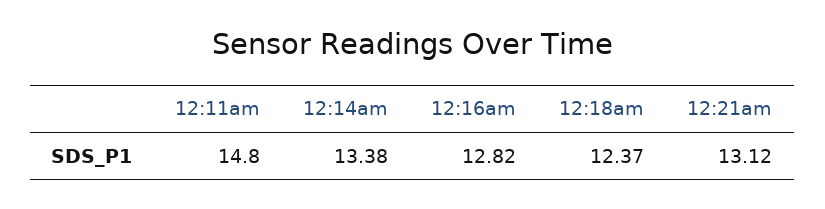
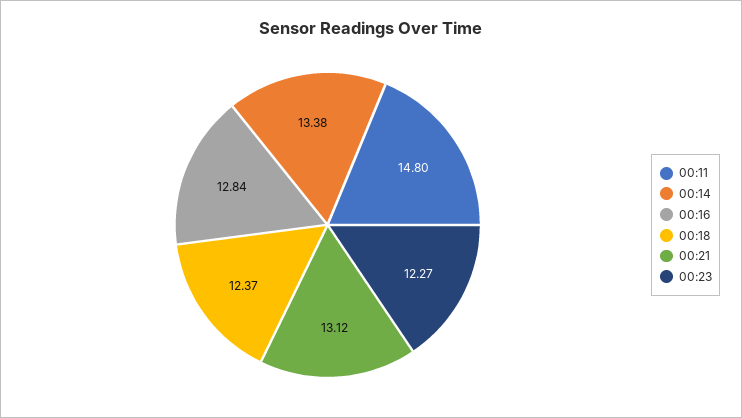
12:16am: 12.82 -> 12.84
00:23: none -> 12.27

